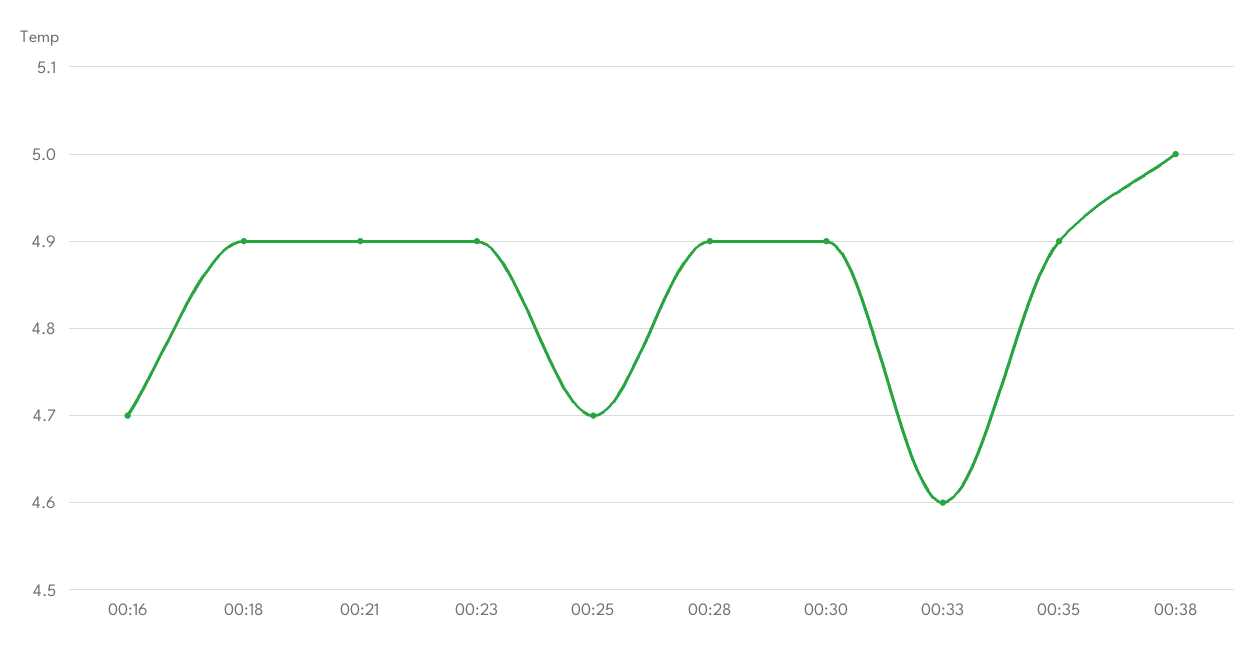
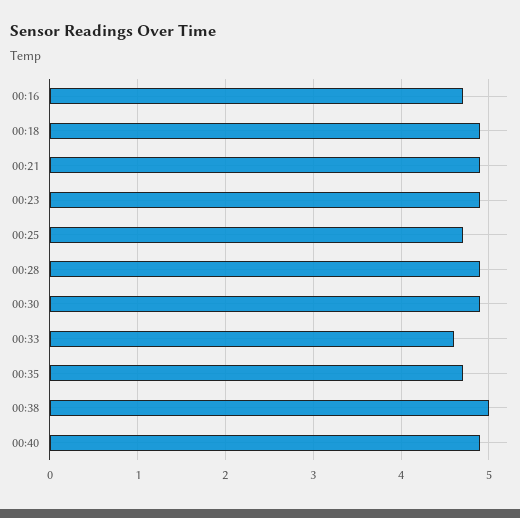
00:35: 4.9 -> 4.7
00:40: none -> 4.9

